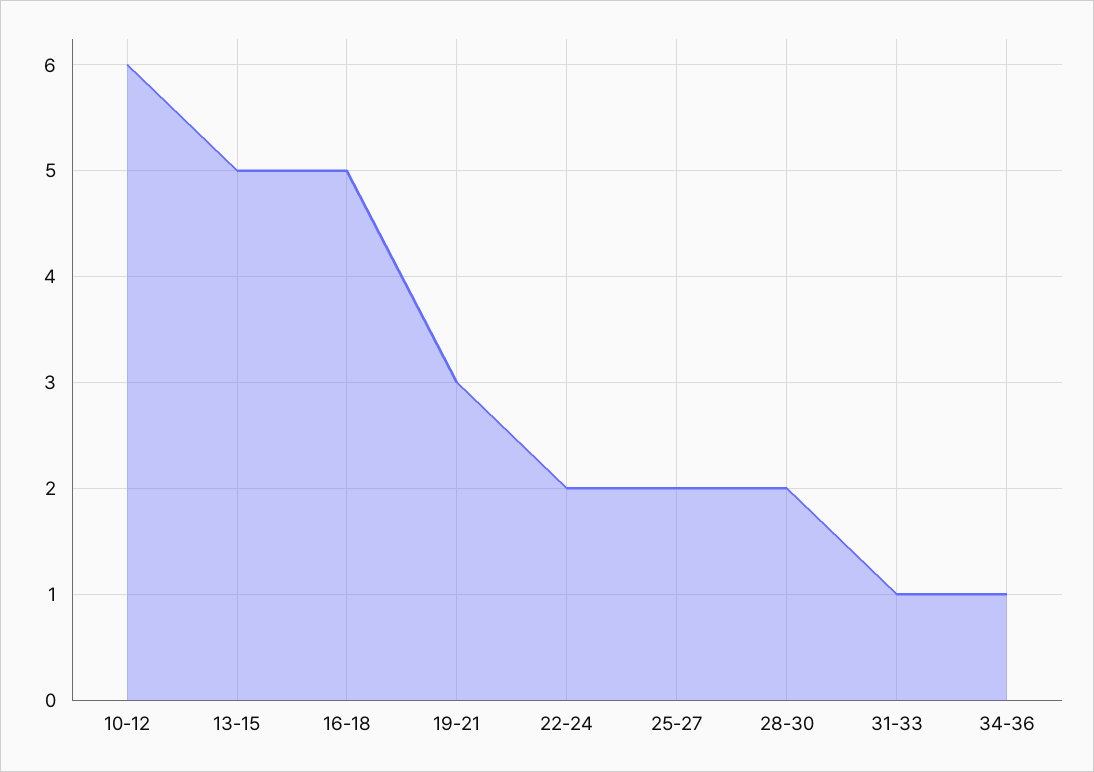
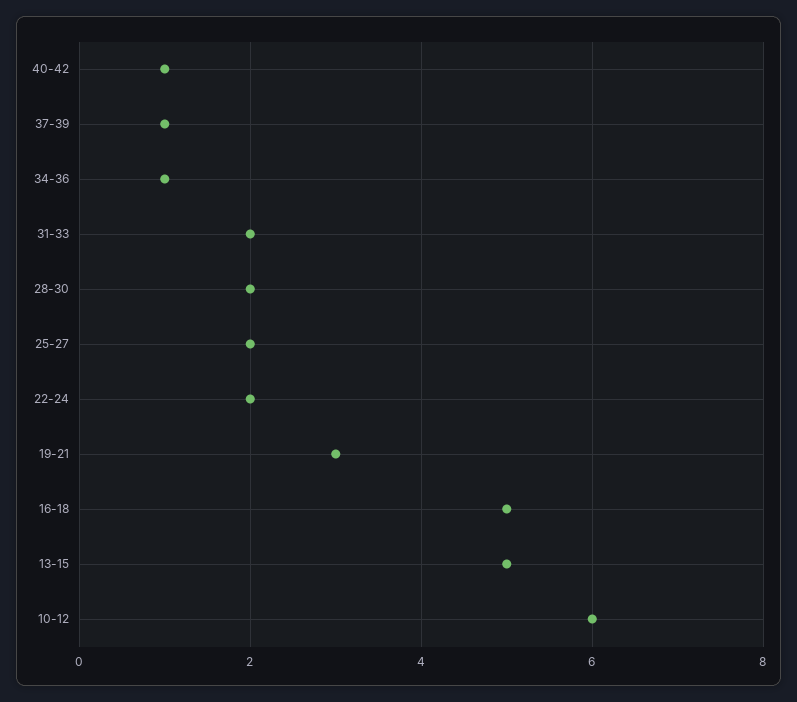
31-33: 1 -> 2
40-42: none -> 1
37-39: none -> 1

